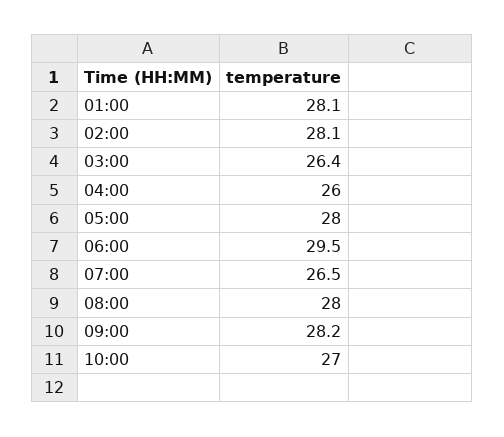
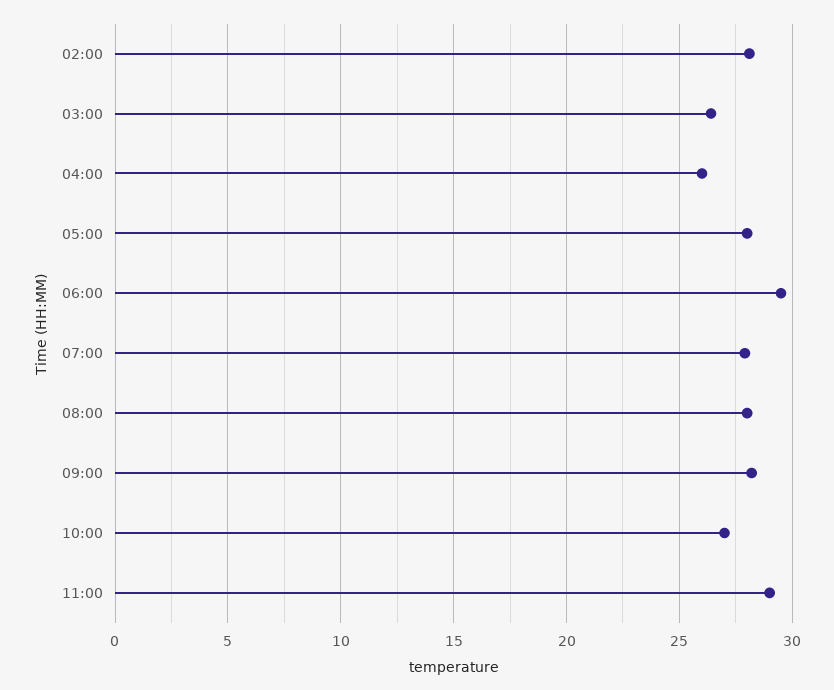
01:00: 28.1 -> none
07:00: 26.5 -> 28
11:00: none -> 29

